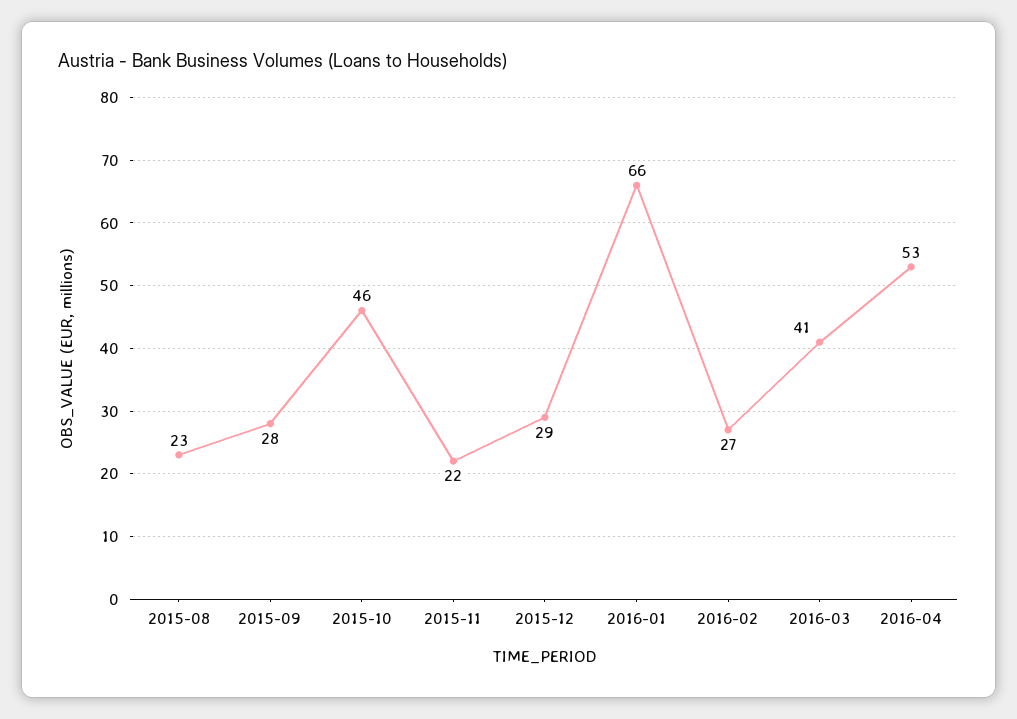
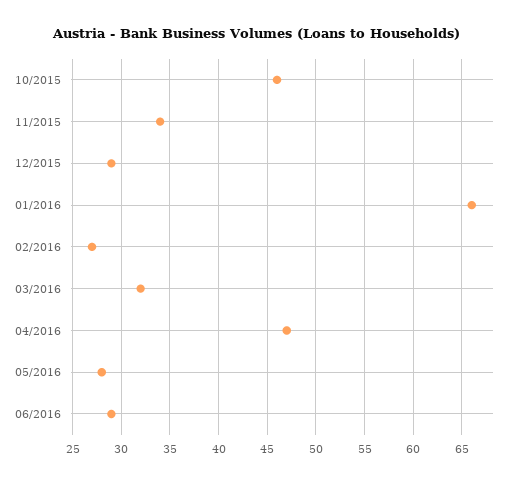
2015-08: 23 -> none
2015-09: 28 -> none
2015-11: 22 -> 34
2016-03: 41 -> 32
2016-04: 53 -> 47
05/2016: none -> 28
06/2016: none -> 29

